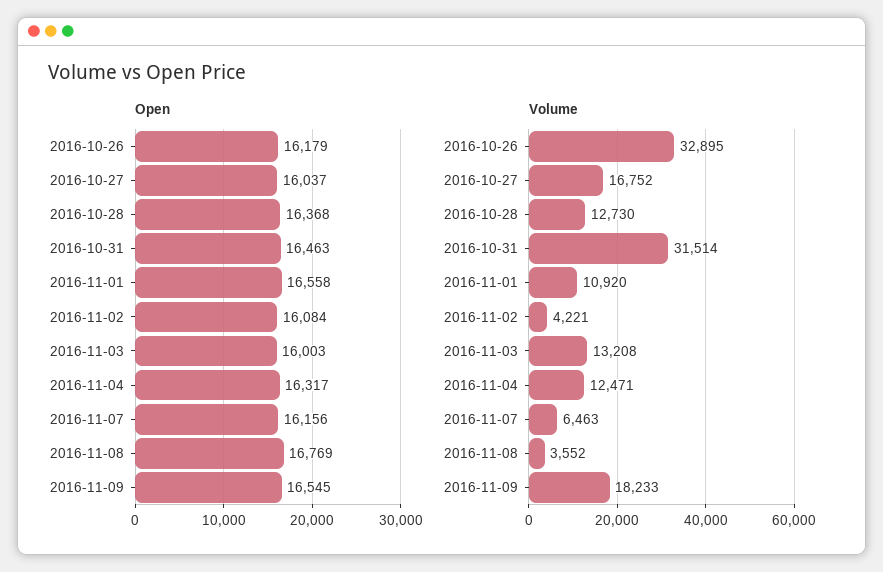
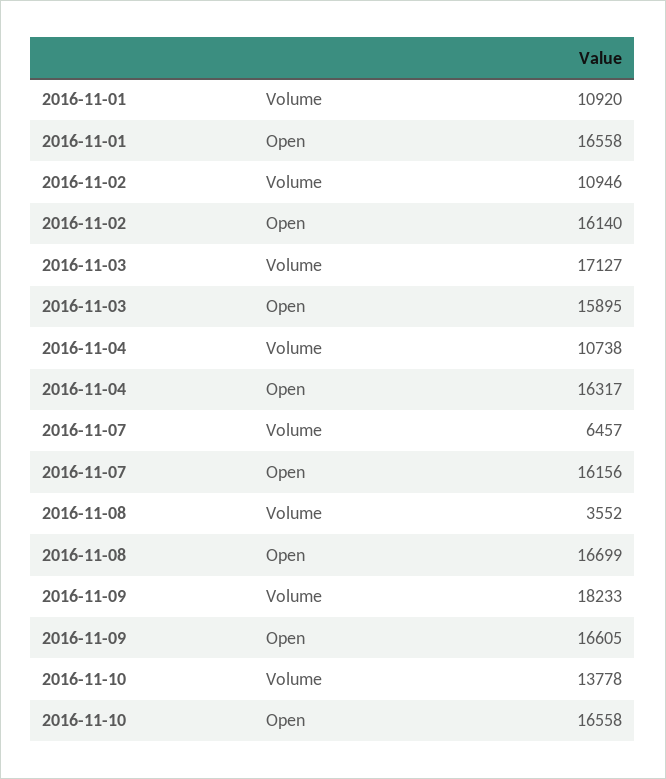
Open, 2016-10-26: 16179 -> none
Open, 2016-10-27: 16037 -> none
Open, 2016-10-28: 16368 -> none
Open, 2016-10-31: 16463 -> none
Open, 2016-11-02: 16084 -> 16140
Open, 2016-11-03: 16003 -> 15895
Open, 2016-11-08: 16769 -> 16699
Open, 2016-11-09: 16545 -> 16605
Volume, 2016-10-26: 32895 -> none
Volume, 2016-10-27: 16752 -> none
Volume, 2016-10-28: 12730 -> none
Volume, 2016-10-31: 31514 -> none
Volume, 2016-11-02: 4221 -> 10946
Volume, 2016-11-03: 13208 -> 17127
Volume, 2016-11-04: 12471 -> 10738
Volume, 2016-11-07: 6463 -> 6457
Volume, 2016-11-10: none -> 13778
Open, 2016-11-10: none -> 16558

